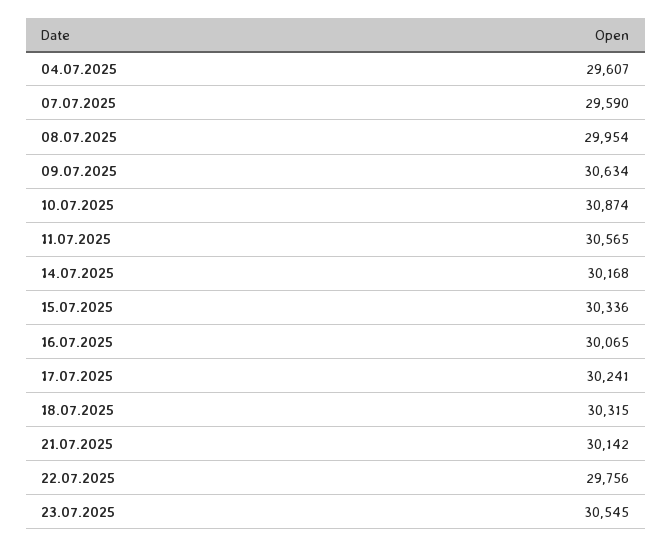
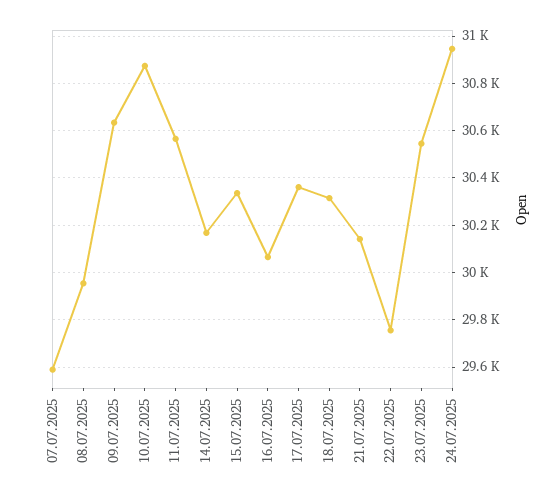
04.07.2025: 29607 -> none
17.07.2025: 30241 -> 30350
24.07.2025: none -> 30950

